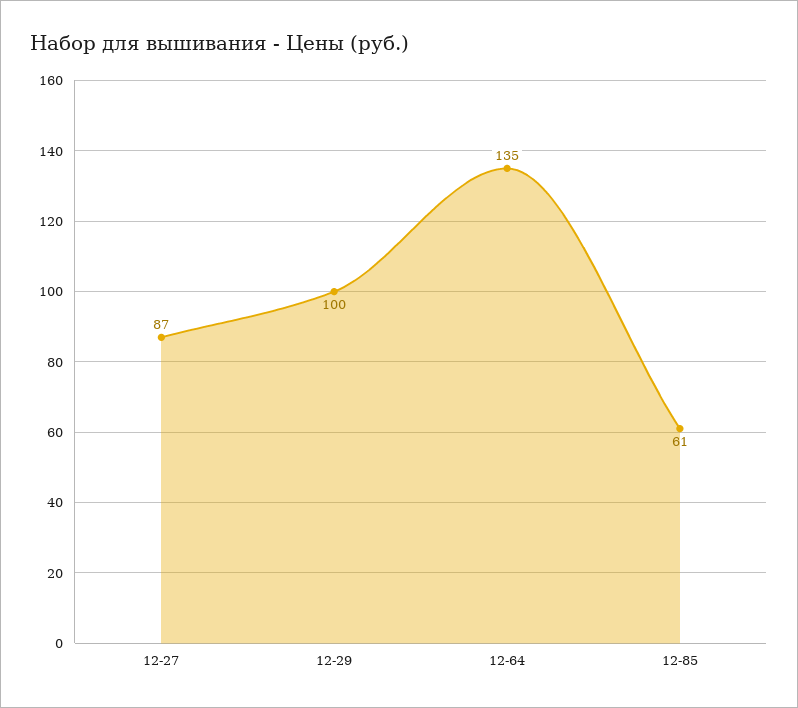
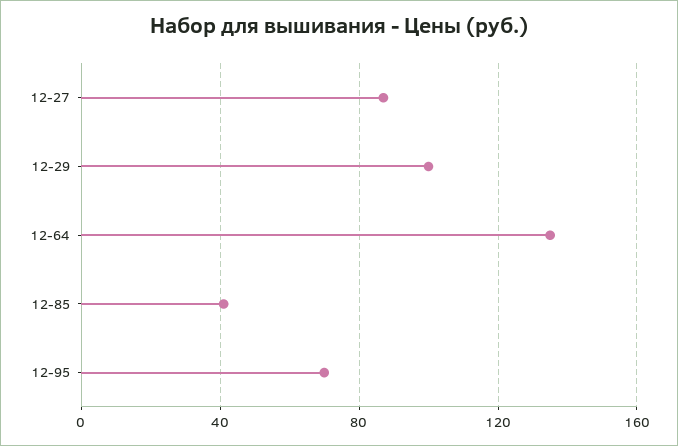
12-85: 61 -> 40
12-95: none -> 70

